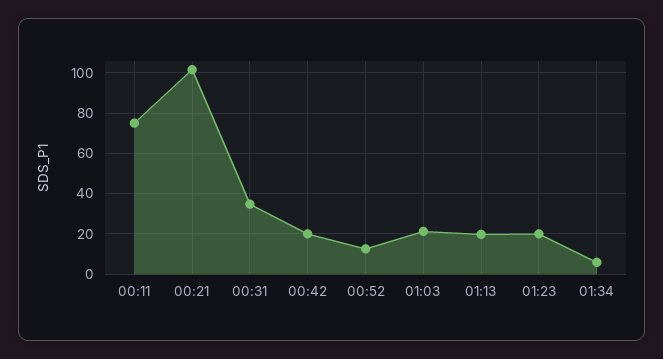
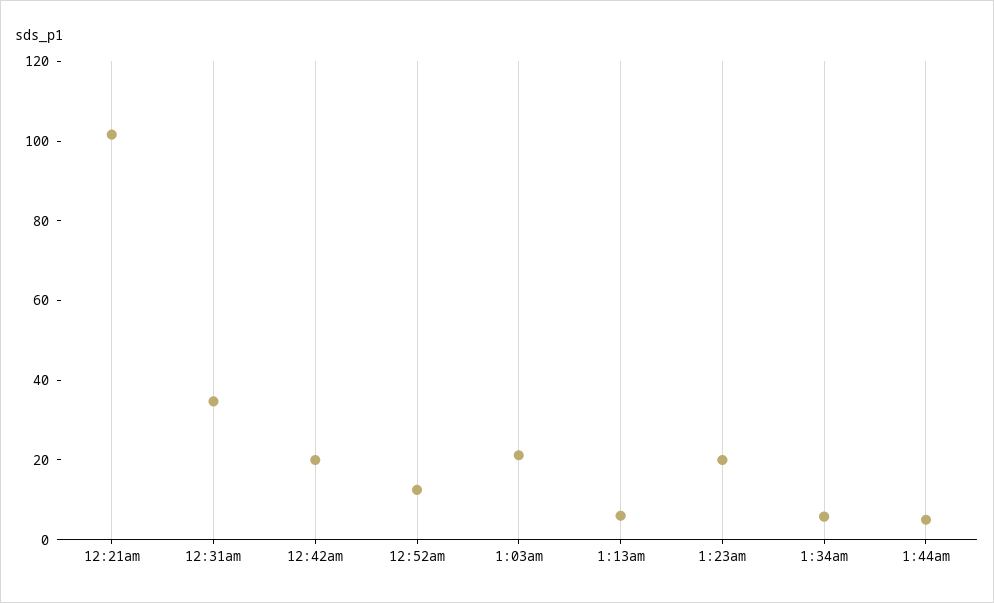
00:11: 75 -> none
01:13: 20 -> 5
1:44am: none -> 5

